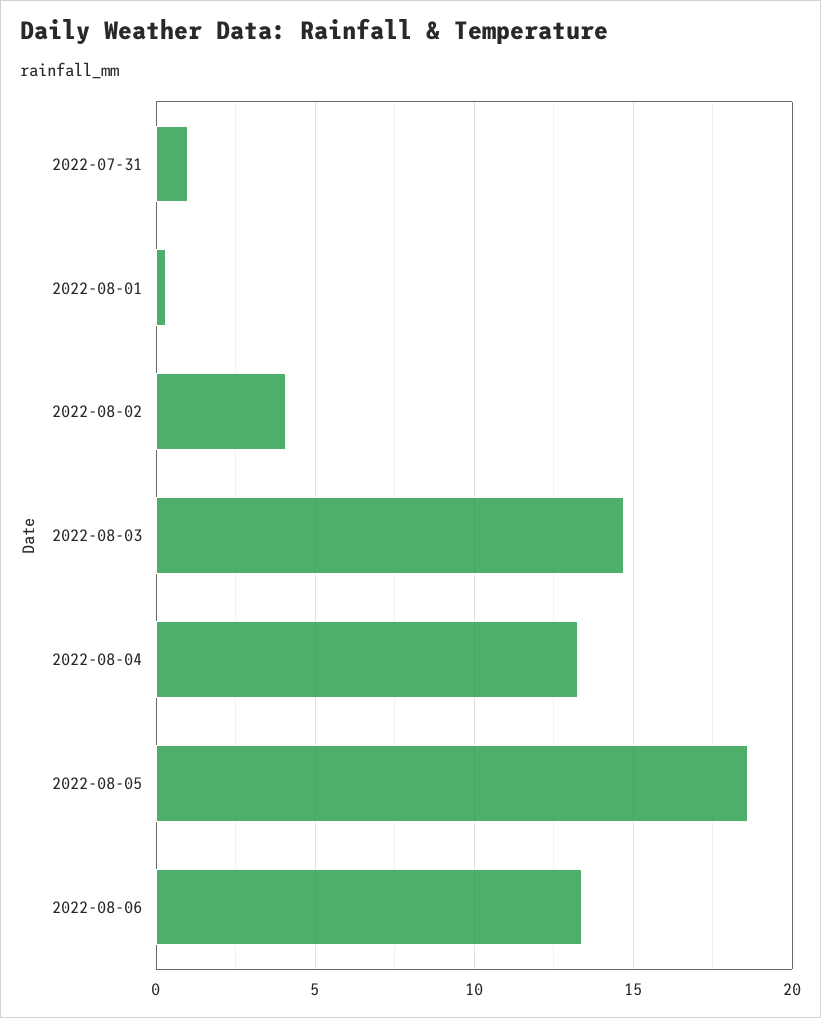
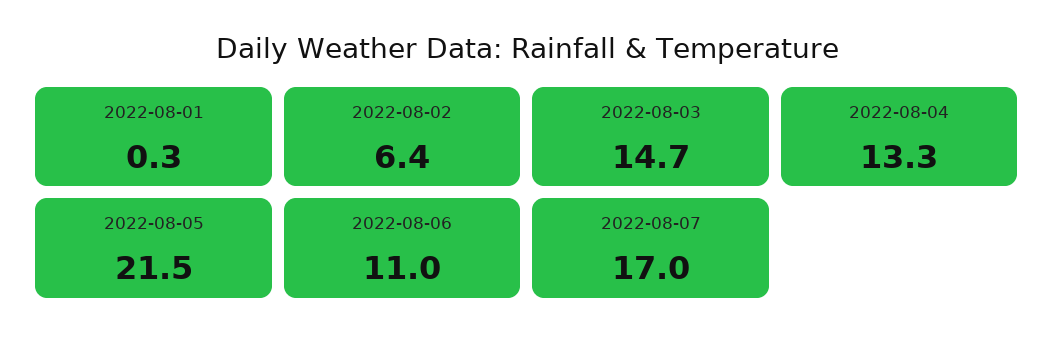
2022-07-31: 1 -> none
2022-08-02: 4 -> 6.4
2022-08-05: 18.5 -> 21.5
2022-08-06: 13.5 -> 11
2022-08-07: none -> 17

